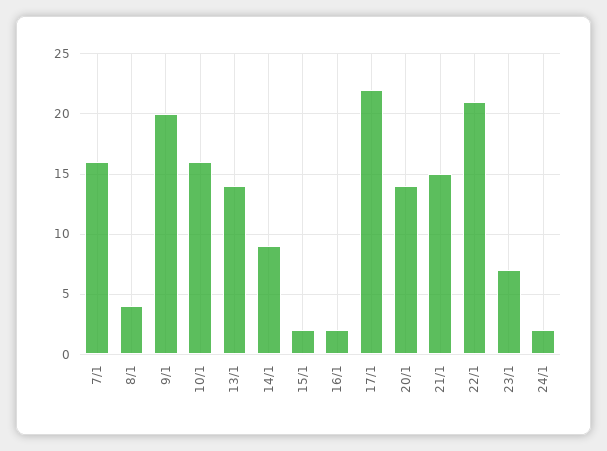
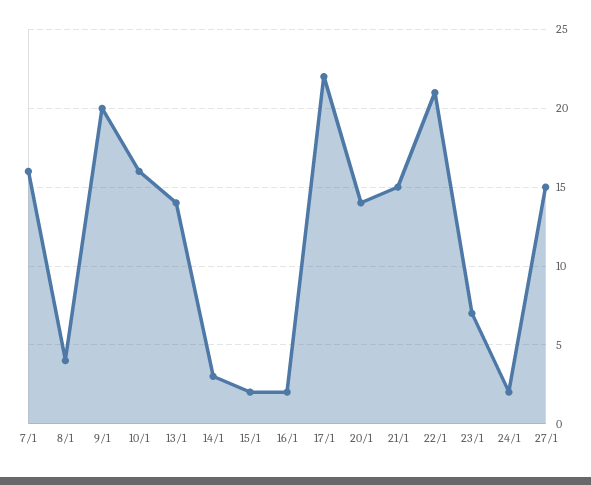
14/1: 9 -> 3
27/1: none -> 15

